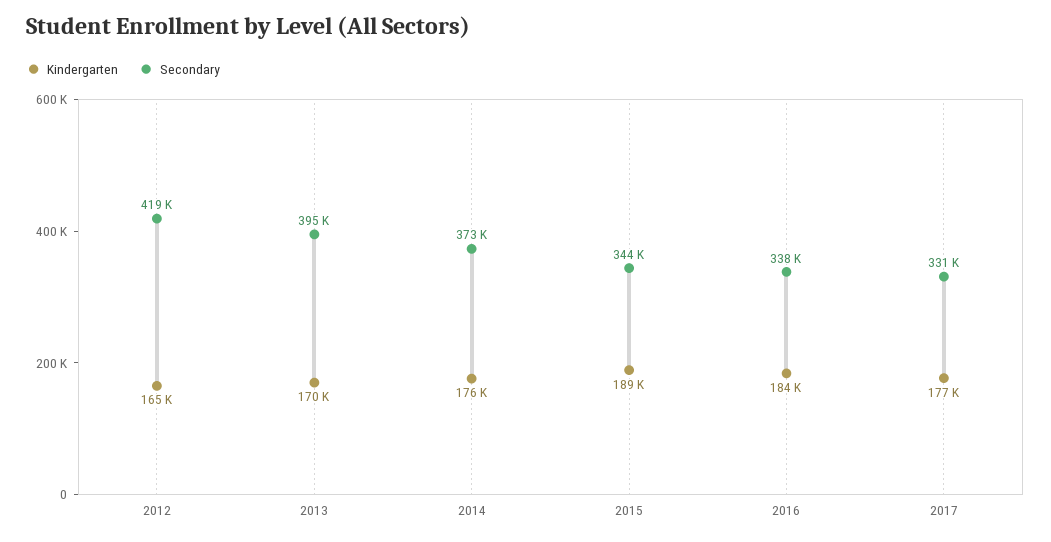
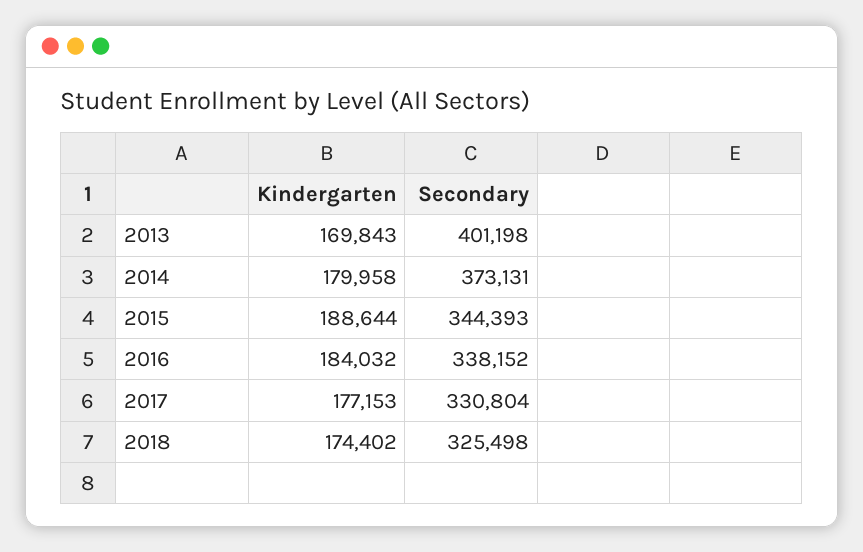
Kindergarten, 2012: 165000 -> none
Secondary, 2012: 419000 -> none
Secondary, 2013: 395000 -> 401198
Kindergarten, 2014: 176000 -> 179958
Kindergarten, 2018: none -> 174402
Secondary, 2018: none -> 325498

